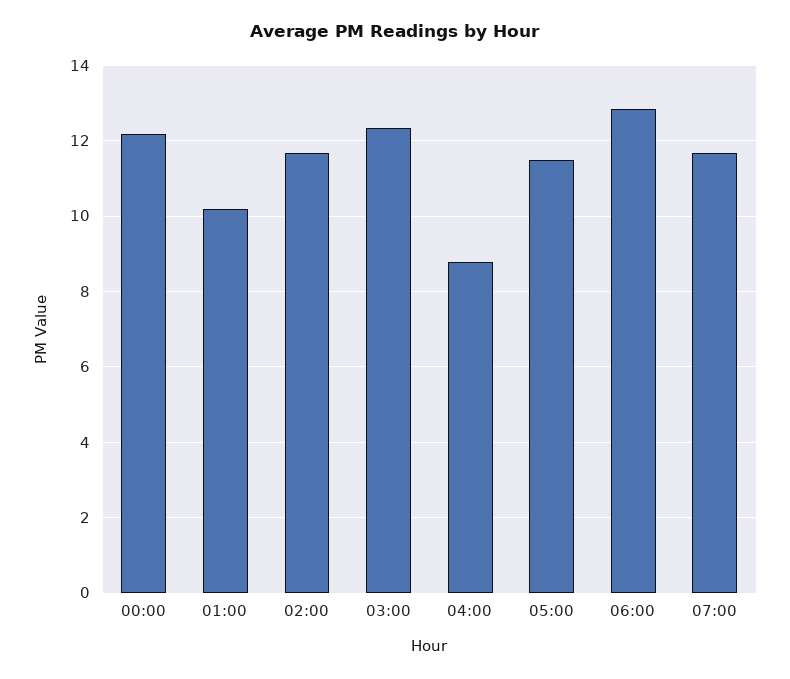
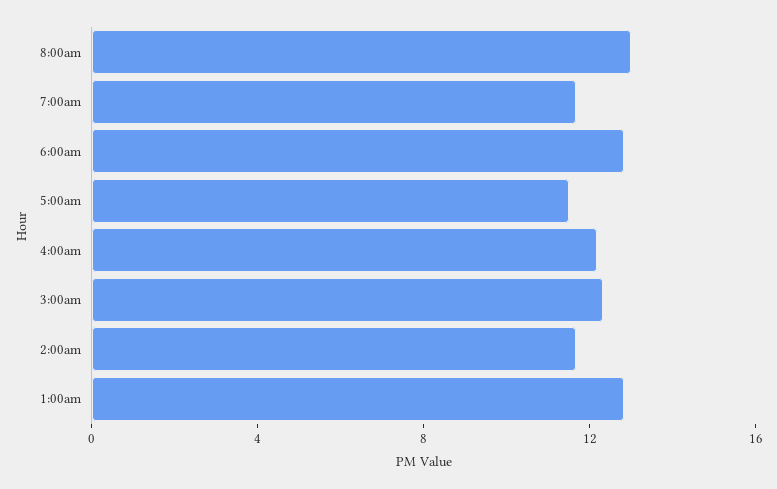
00:00: 12.2 -> none
01:00: 10.2 -> 13
04:00: 8.8 -> 12
8:00am: none -> 13

